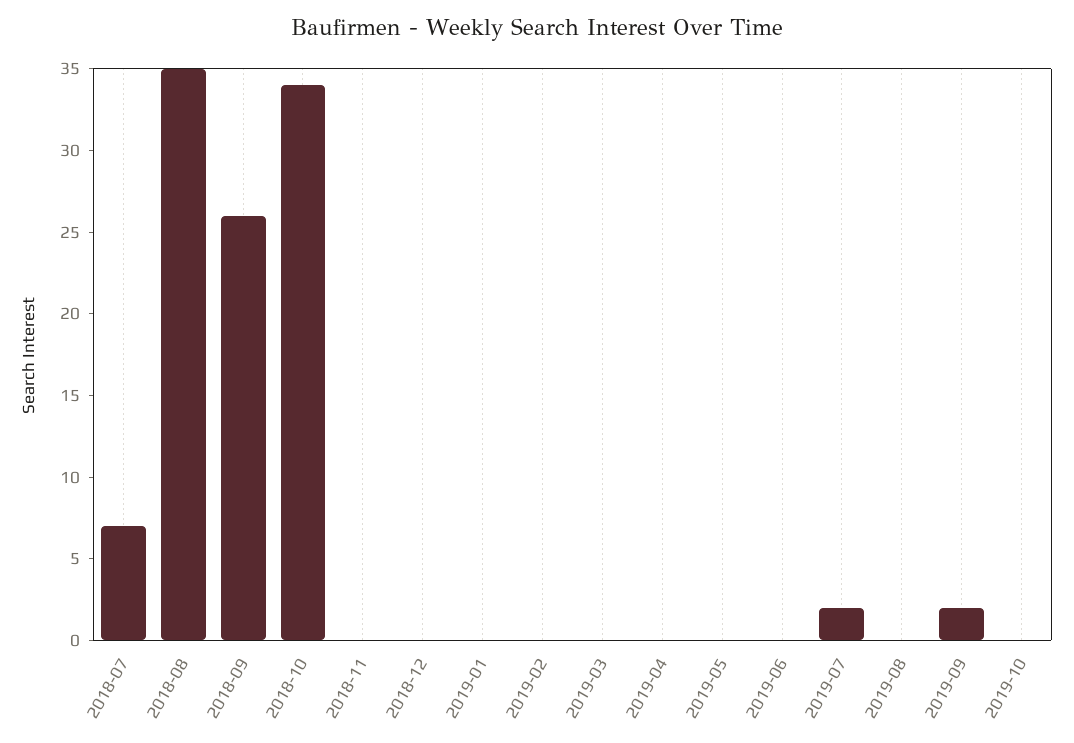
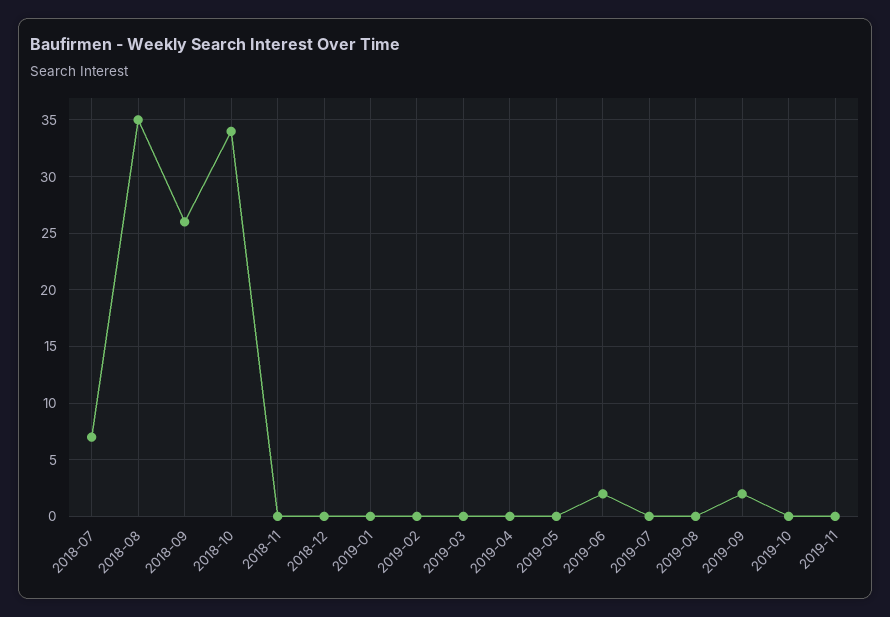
2019-06: 0 -> 2
2019-07: 2 -> 0
2019-11: none -> 0

